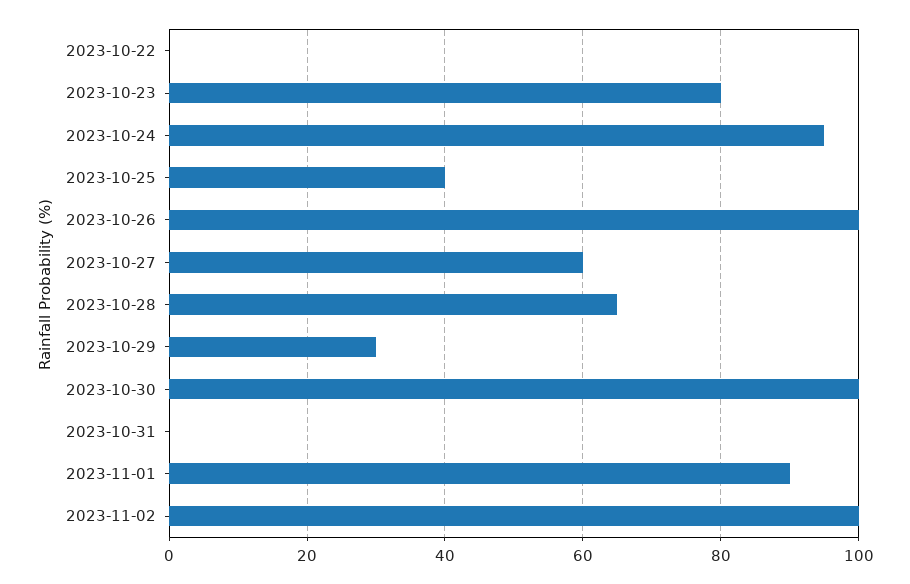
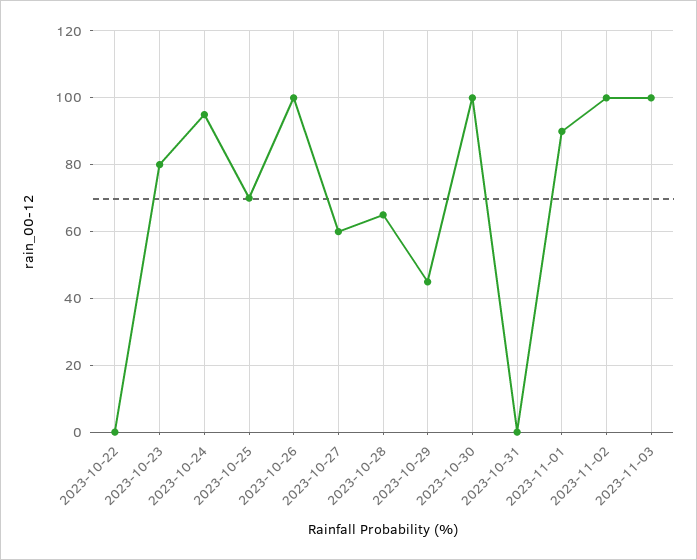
2023-10-25: 40 -> 70
2023-10-29: 30 -> 45
2023-11-03: none -> 100

